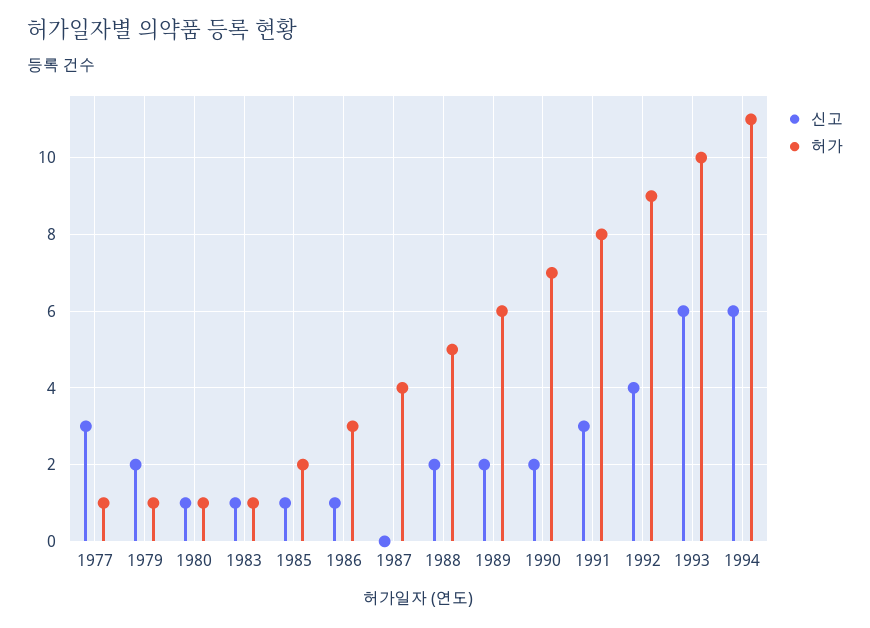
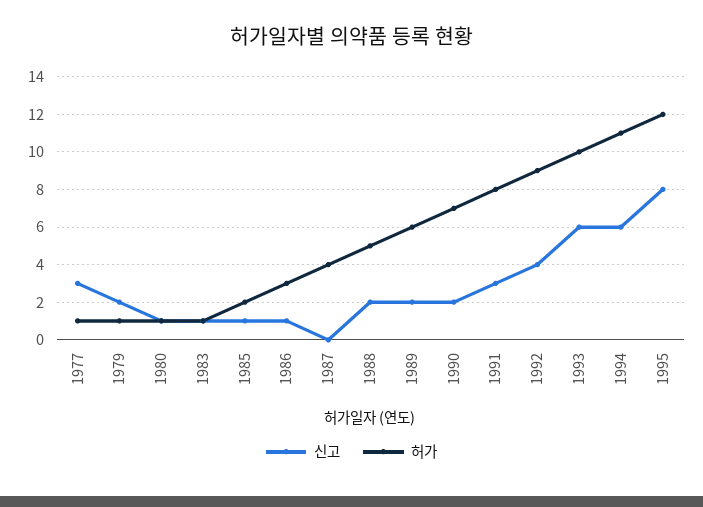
신고, 1995: none -> 8
허가, 1995: none -> 12

